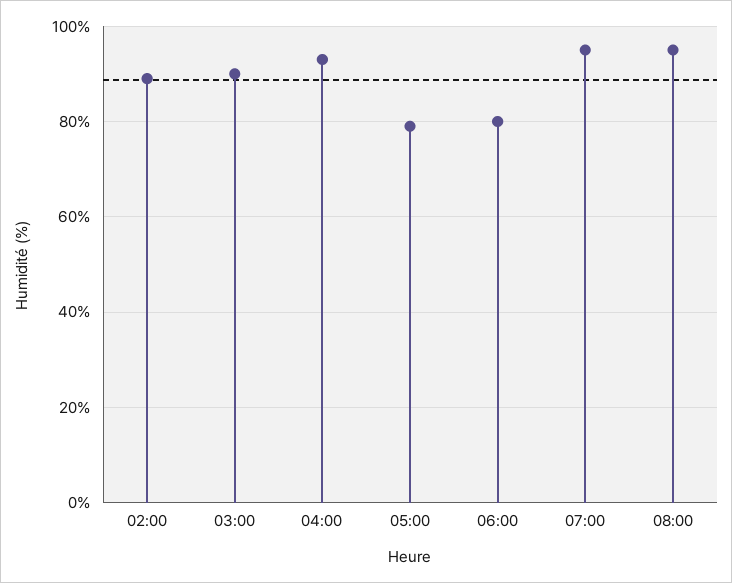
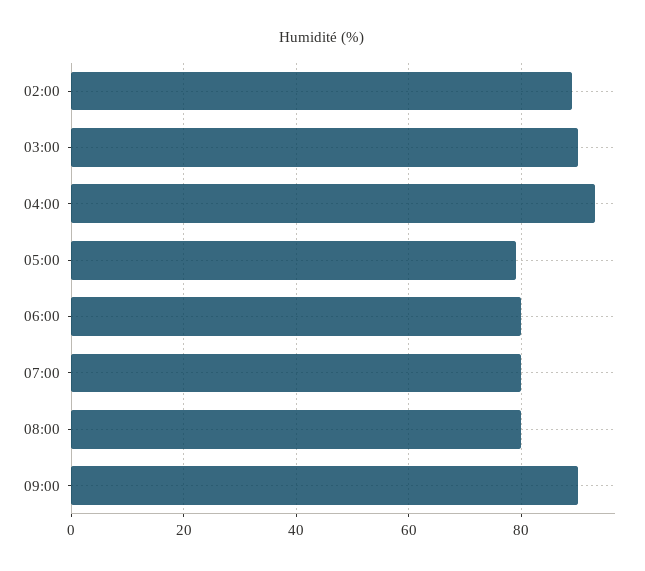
07:00: 95 -> 80
08:00: 95 -> 80
09:00: none -> 90

